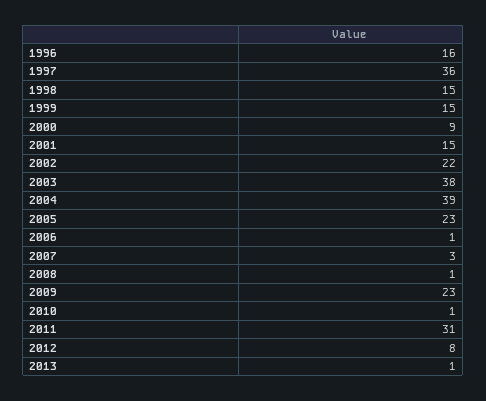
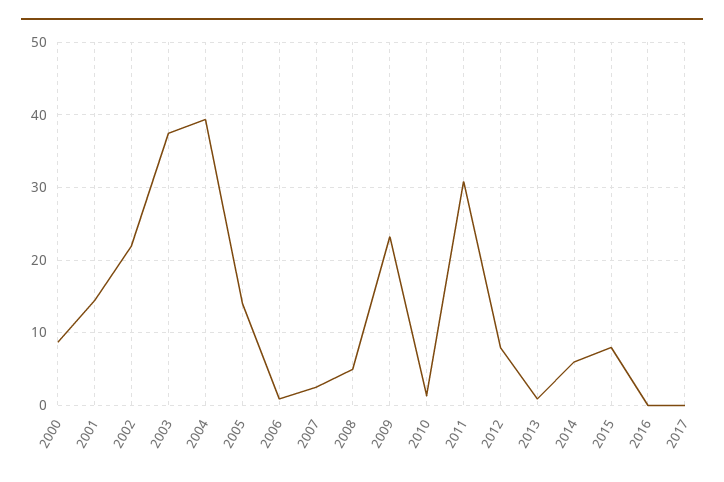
1996: 16 -> none
1997: 36 -> none
1998: 15 -> none
1999: 15 -> none
2005: 23 -> 14
2008: 1 -> 5
2014: none -> 6
2015: none -> 8
2016: none -> 0
2017: none -> 0

